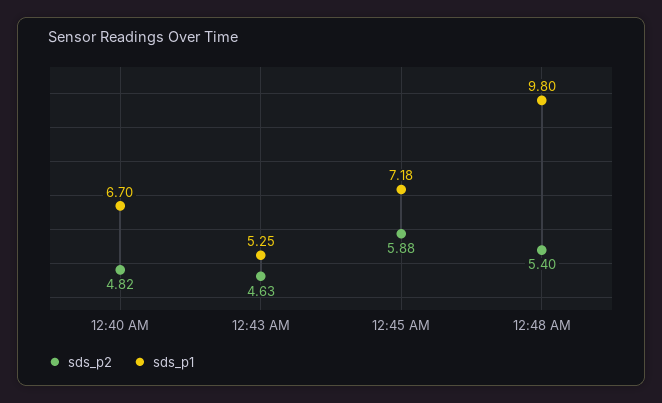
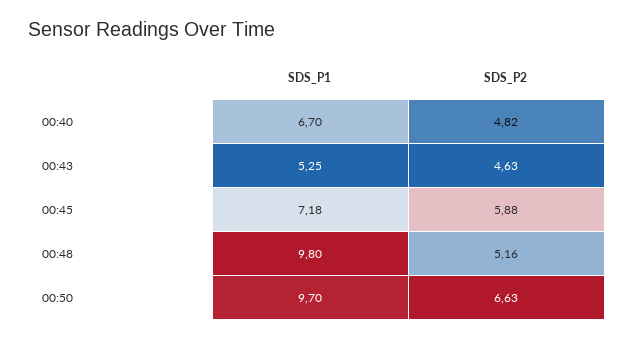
sds_p2, 12:48 AM: 5.4 -> 5.16
sds_p1, 00:50: none -> 9.7
sds_p2, 00:50: none -> 6.63

